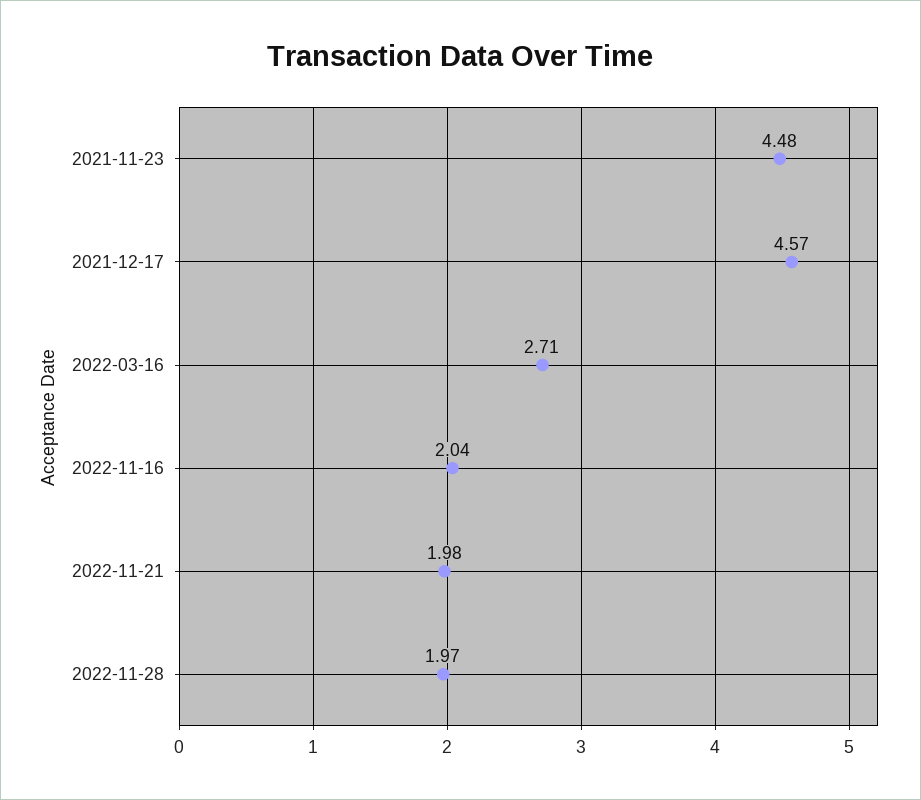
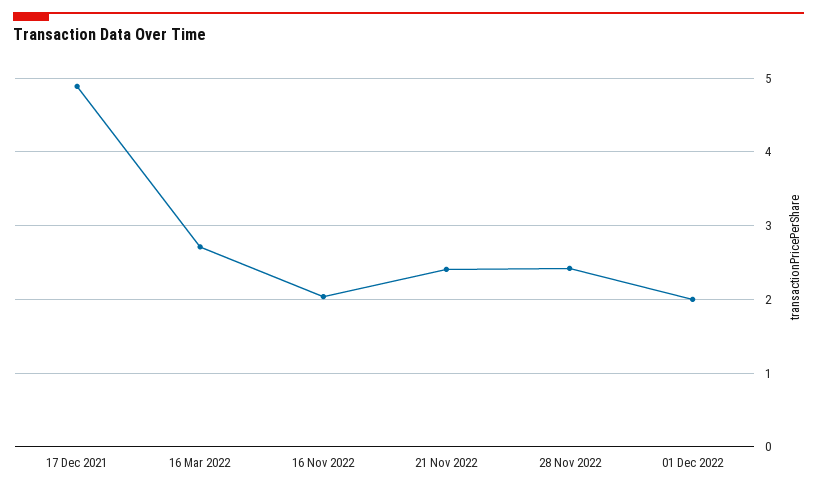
2021-11-23: 4.48 -> none
2021-12-17: 4.57 -> 4.9
2022-11-21: 1.98 -> 2.4
2022-11-28: 1.97 -> 2.4
01 Dec 2022: none -> 2

